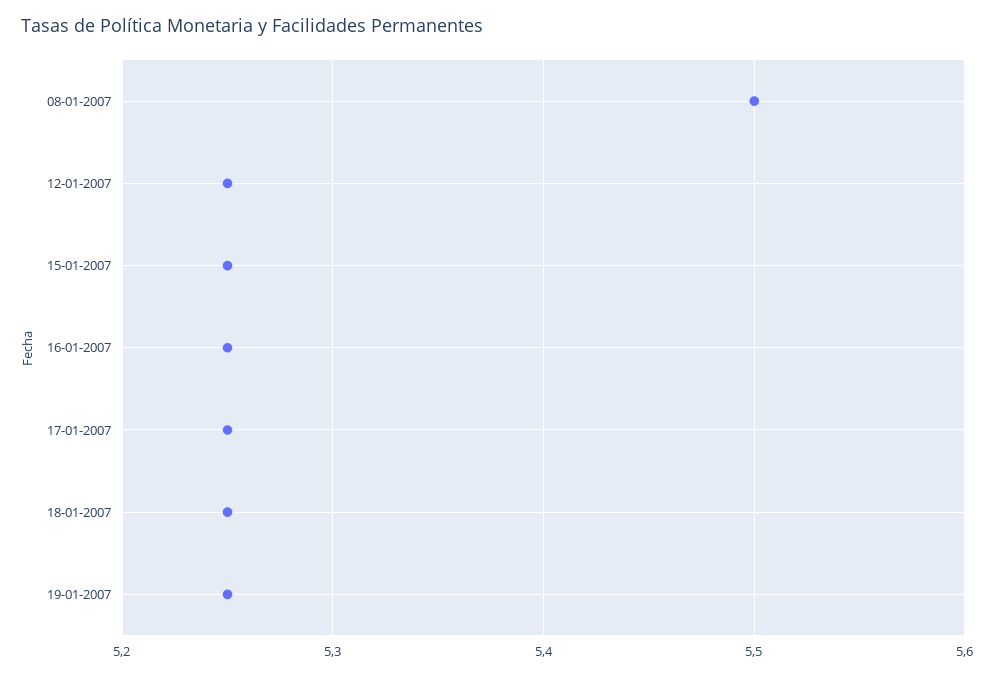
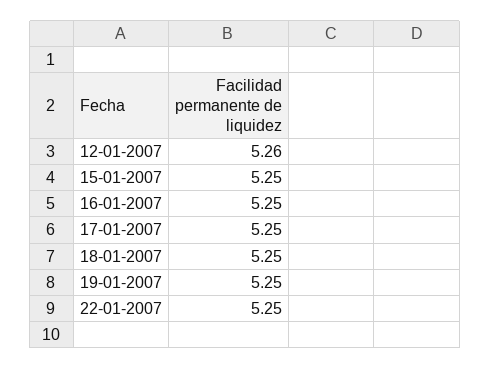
08-01-2007: 5.5 -> none
12-01-2007: 5.25 -> 5.26
22-01-2007: none -> 5.25

